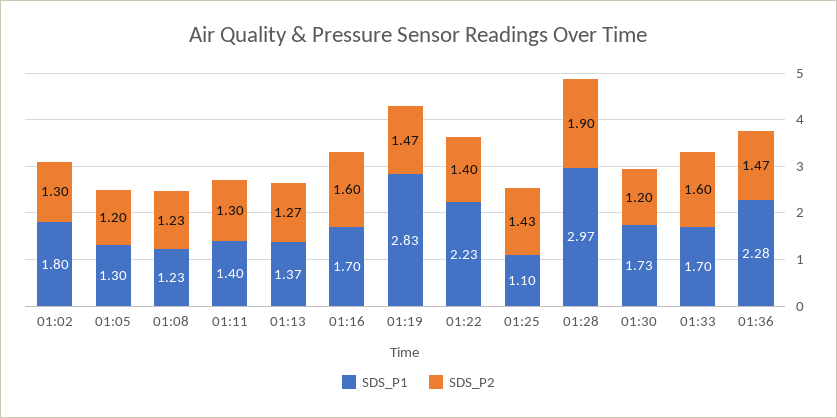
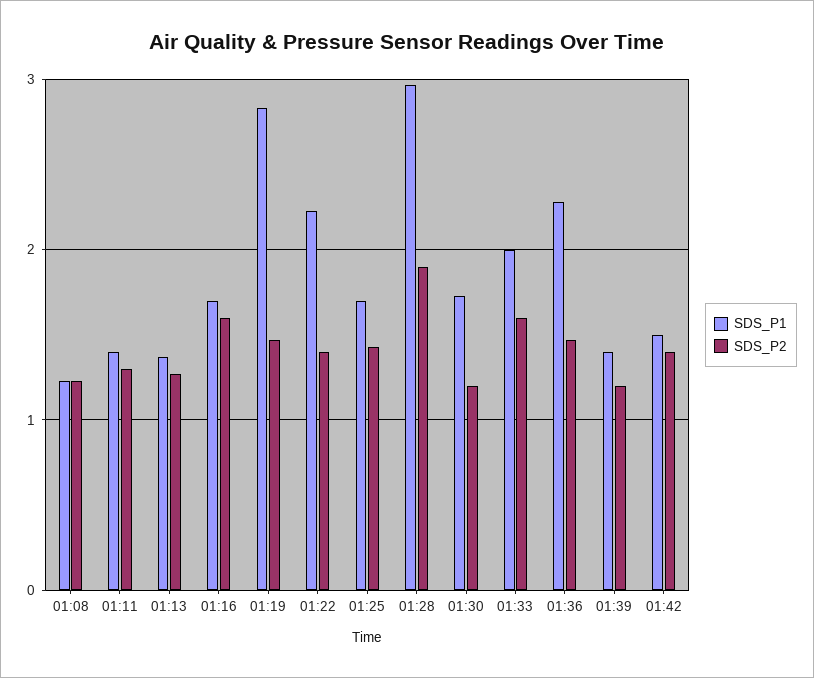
SDS_P1, 01:02: 1.8 -> none
SDS_P2, 01:02: 1.3 -> none
SDS_P1, 01:05: 1.3 -> none
SDS_P2, 01:05: 1.2 -> none
SDS_P1, 01:25: 1.1 -> 1.7
SDS_P1, 01:33: 1.7 -> 2
SDS_P1, 01:39: none -> 1.4
SDS_P2, 01:39: none -> 1.2
SDS_P1, 01:42: none -> 1.5
SDS_P2, 01:42: none -> 1.4

